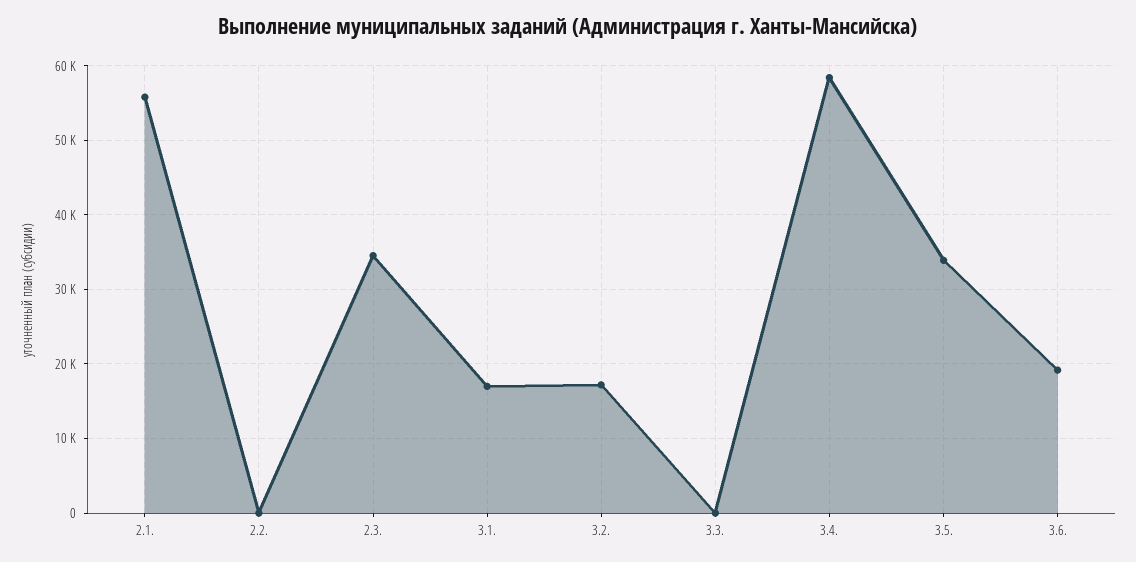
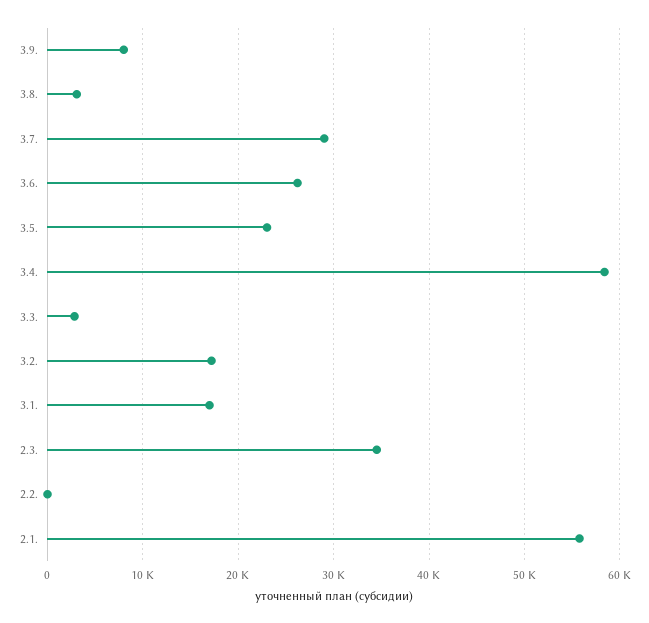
3.3.: 0 -> 3000
3.5.: 34000 -> 23000
3.6.: 19000 -> 26000
3.9.: none -> 8000
3.8.: none -> 3000
3.7.: none -> 29000

